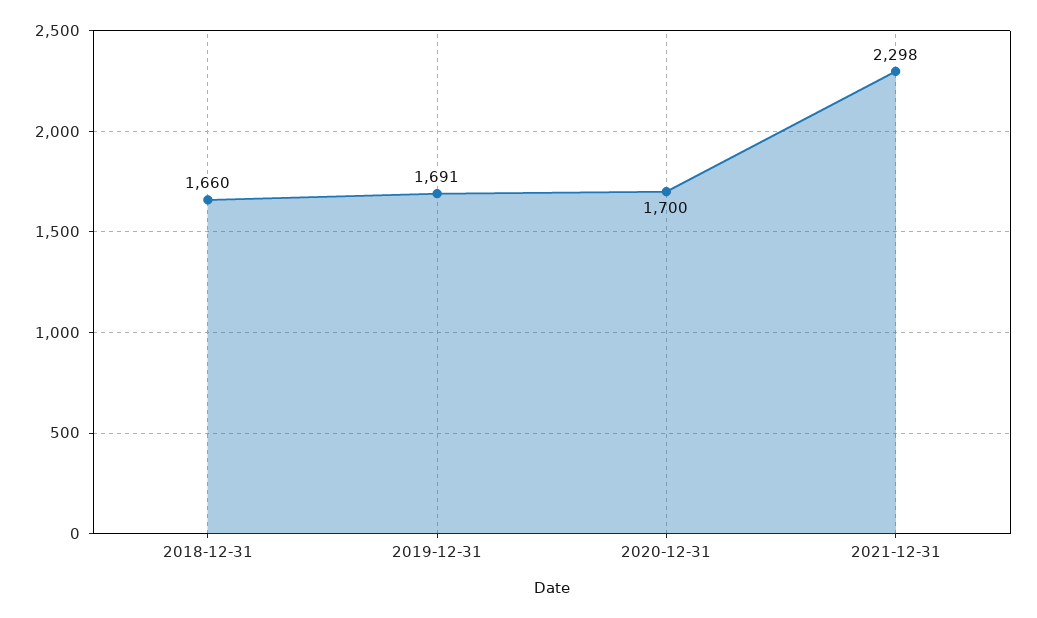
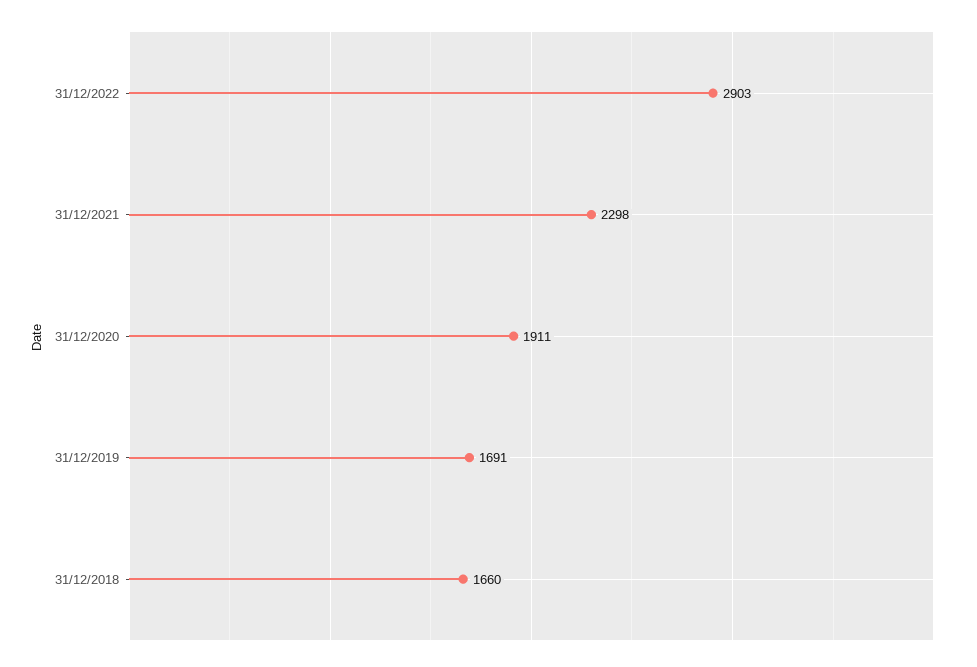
2020-12-31: 1700 -> 1911
31/12/2022: none -> 2903

